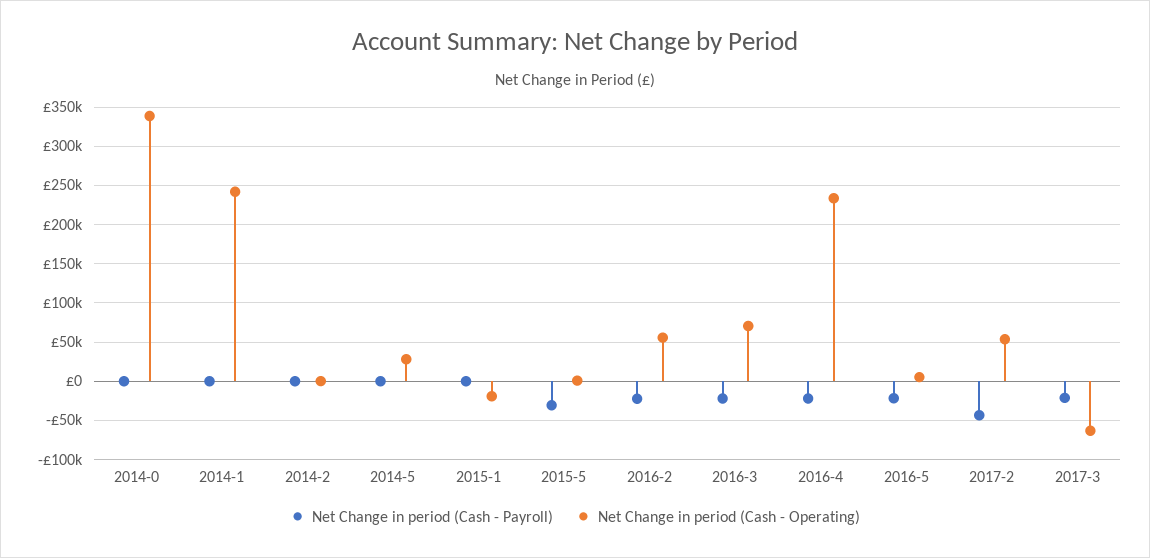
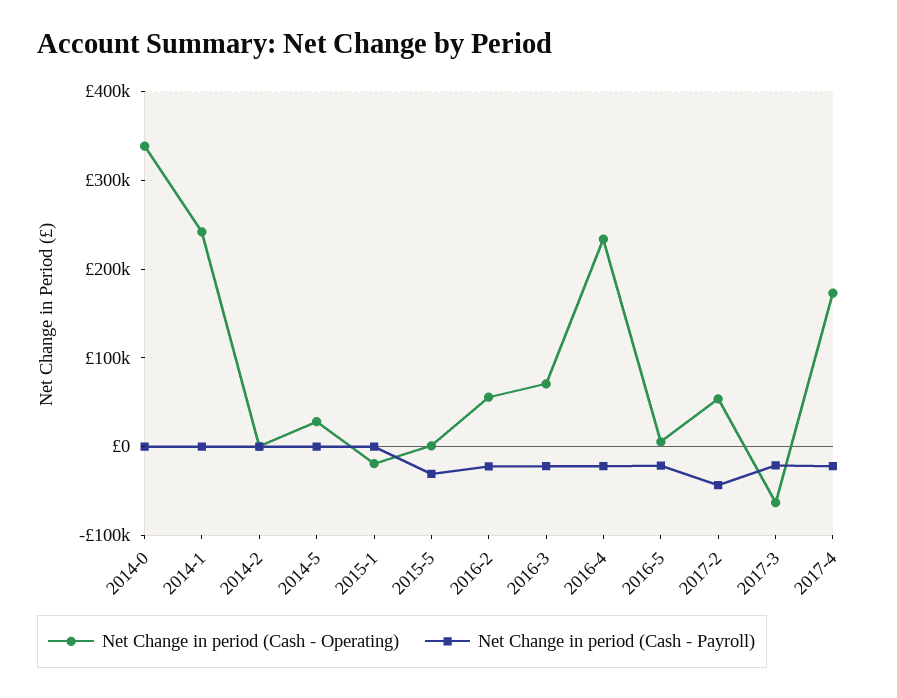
Net Change in period (Cash - Operating), 2017-4: none -> 170000
Net Change in period (Cash - Payroll), 2017-4: none -> -20000

